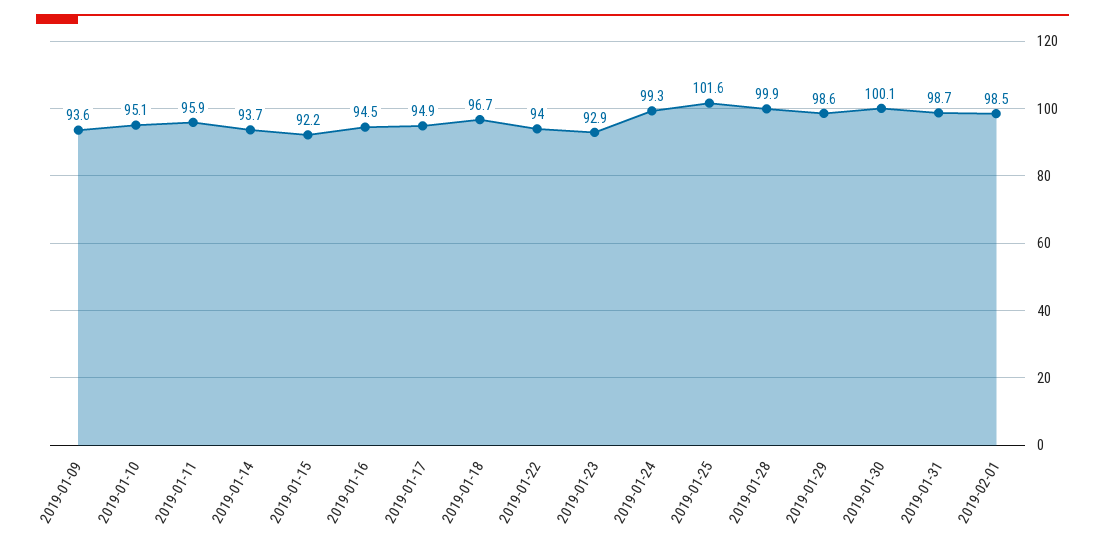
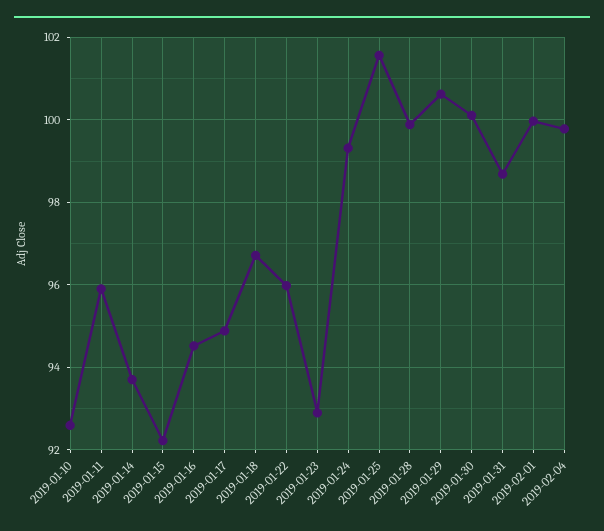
2019-01-09: 93.6 -> none
2019-01-10: 95.1 -> 92.6
2019-01-22: 94 -> 96
2019-01-29: 98.6 -> 100.6
2019-02-01: 98.5 -> 100
2019-02-04: none -> 99.8

